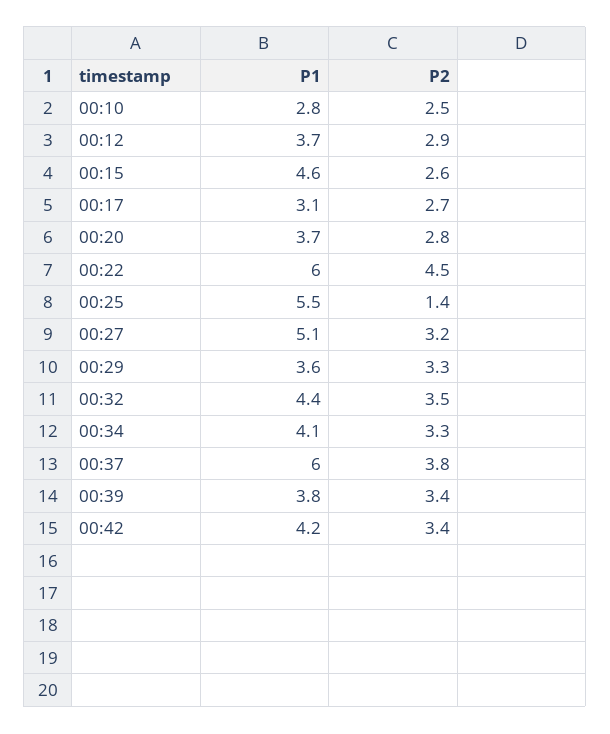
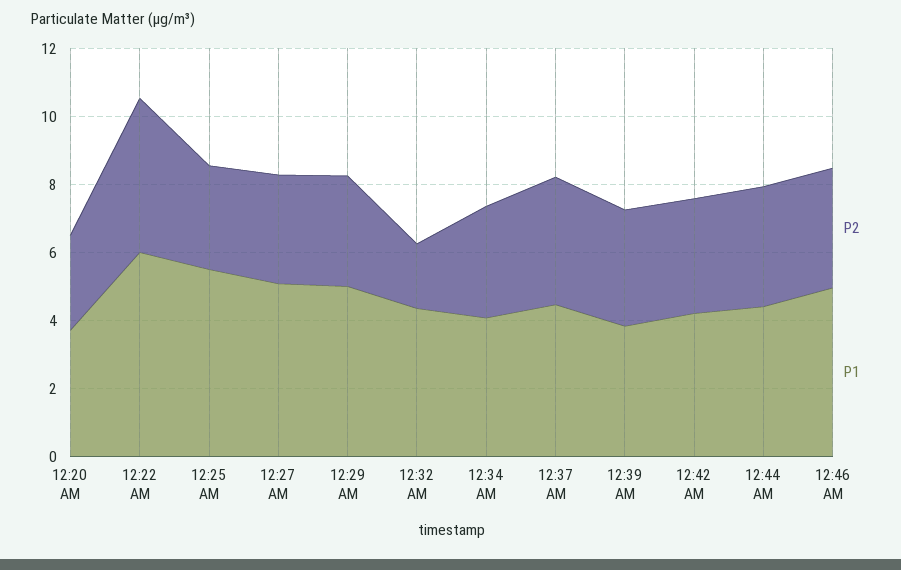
P1, 00:10: 2.8 -> none
P2, 00:10: 2.5 -> none
P1, 00:12: 3.7 -> none
P2, 00:12: 2.9 -> none
P1, 00:15: 4.6 -> none
P2, 00:15: 2.6 -> none
P1, 00:17: 3.1 -> none
P2, 00:17: 2.7 -> none
P2, 00:25: 1.4 -> 3
P1, 00:29: 3.6 -> 5
P2, 00:32: 3.5 -> 2
P1, 00:37: 6 -> 4.5
P2, 12:44 AM: none -> 3.5
P1, 12:44 AM: none -> 4.5
P2, 12:46 AM: none -> 3.5
P1, 12:46 AM: none -> 5

